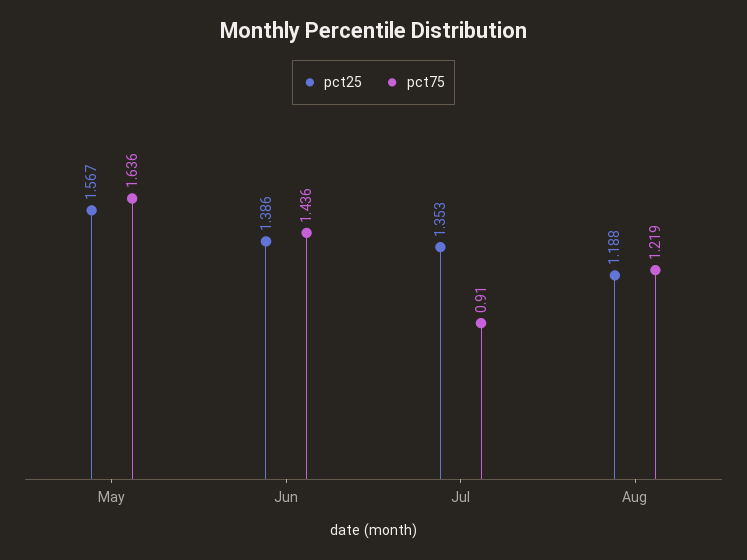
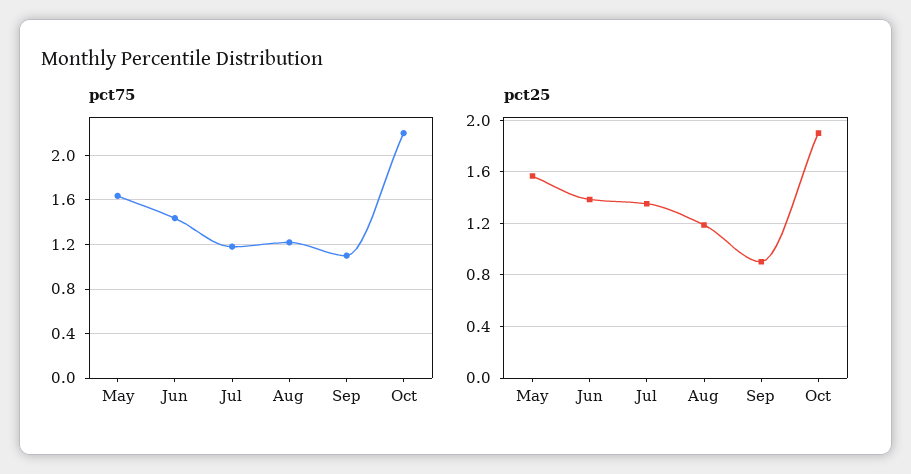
pct75, Jul: 0.91 -> 1.2
pct75, Sep: none -> 1.1
pct75, Oct: none -> 2.2
pct25, Sep: none -> 0.9
pct25, Oct: none -> 1.9

